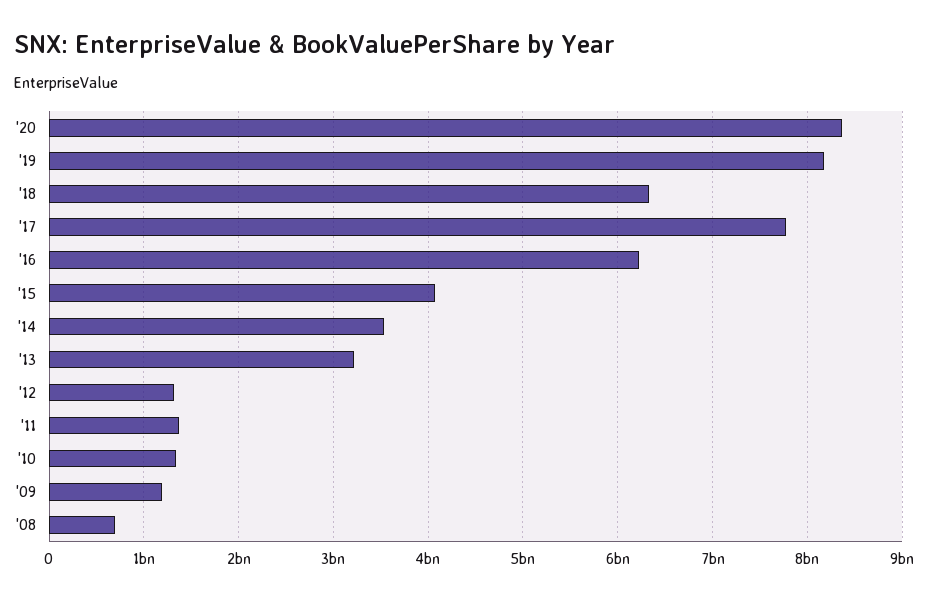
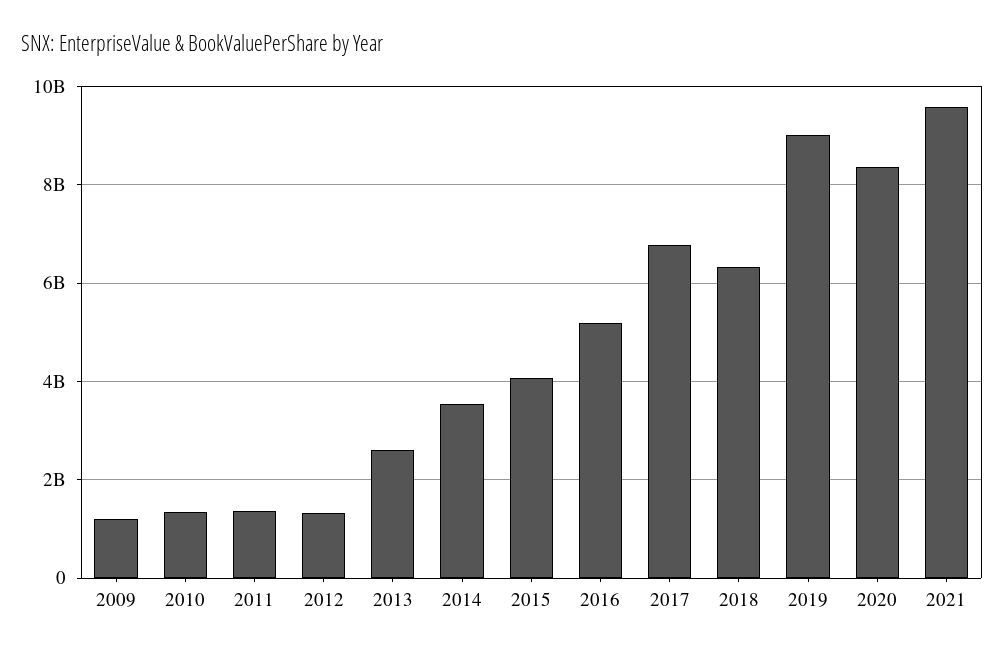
'19: 8200000000 -> 9000000000
'17: 7800000000 -> 6800000000
'16: 6200000000 -> 5200000000
'13: 3200000000 -> 2600000000
'08: 700000000 -> none
2021: none -> 9600000000

